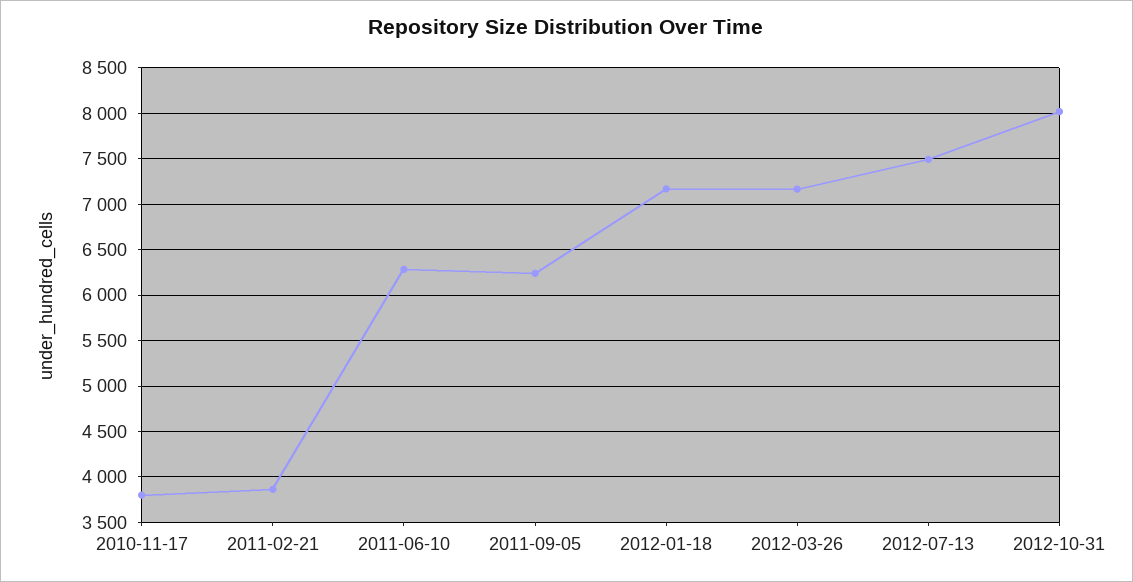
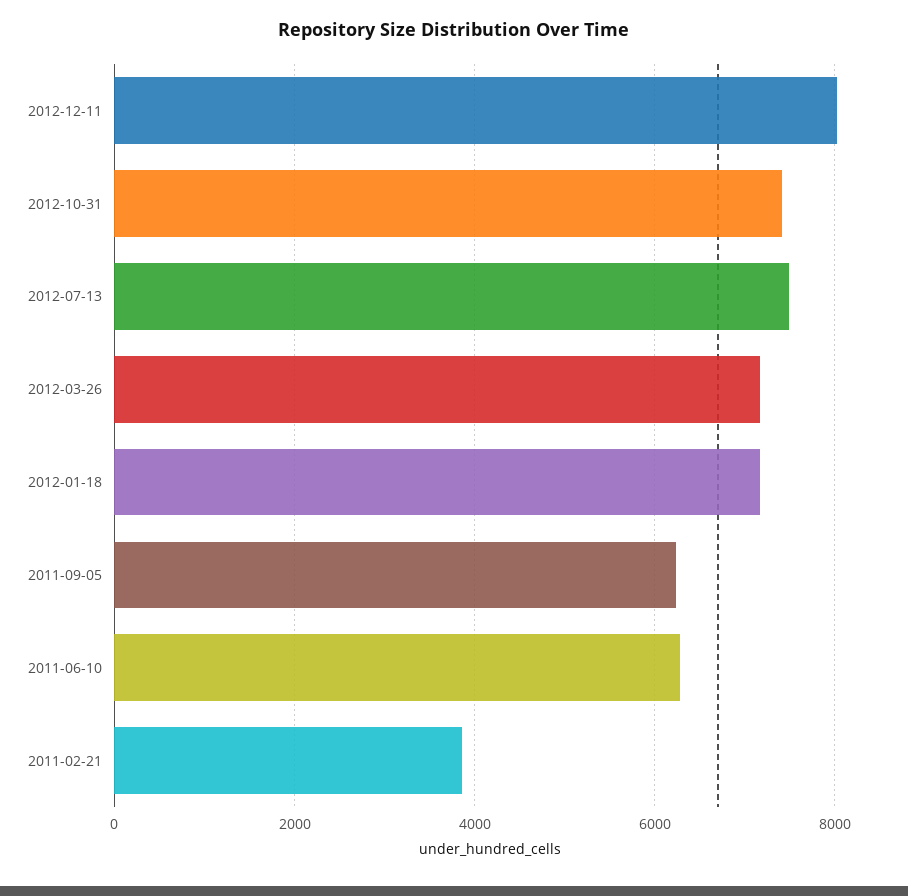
2010-11-17: 3800 -> none
2012-10-31: 8000 -> 7400
2012-12-11: none -> 8000

